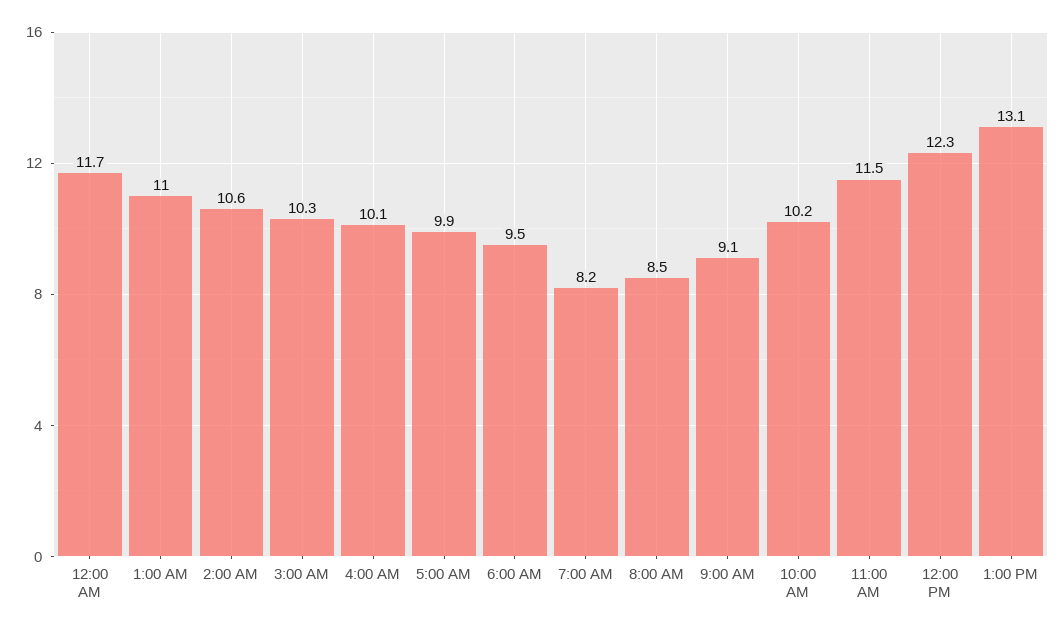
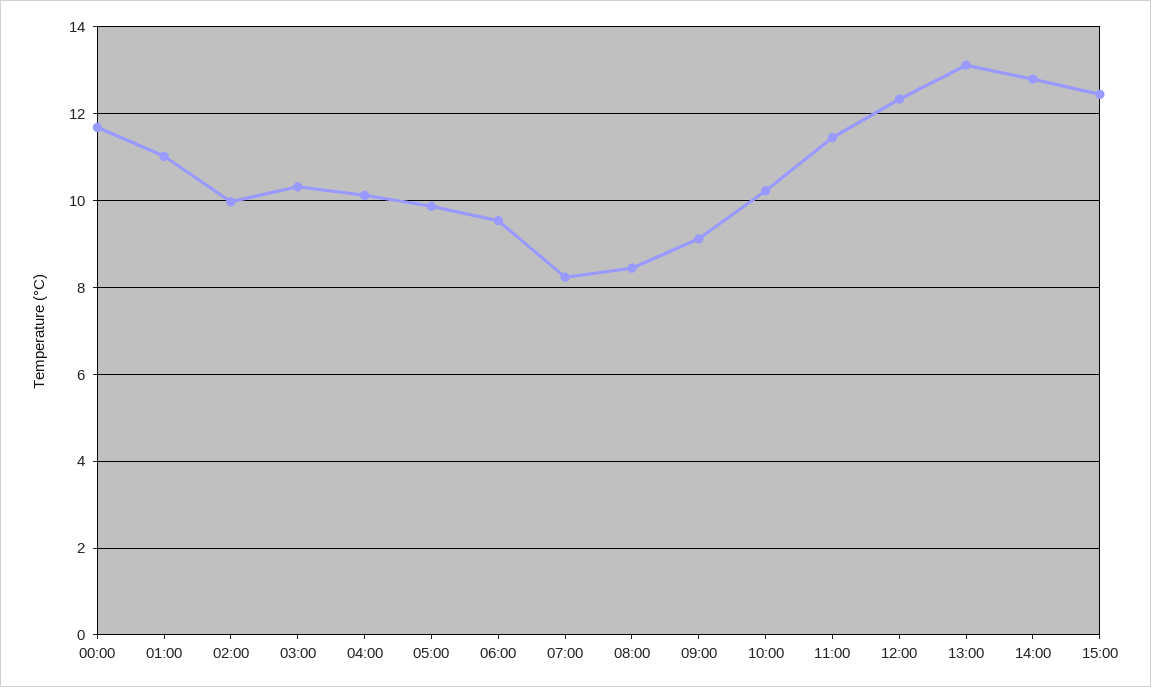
2:00 AM: 10.6 -> 10
14:00: none -> 12.8
15:00: none -> 12.4

